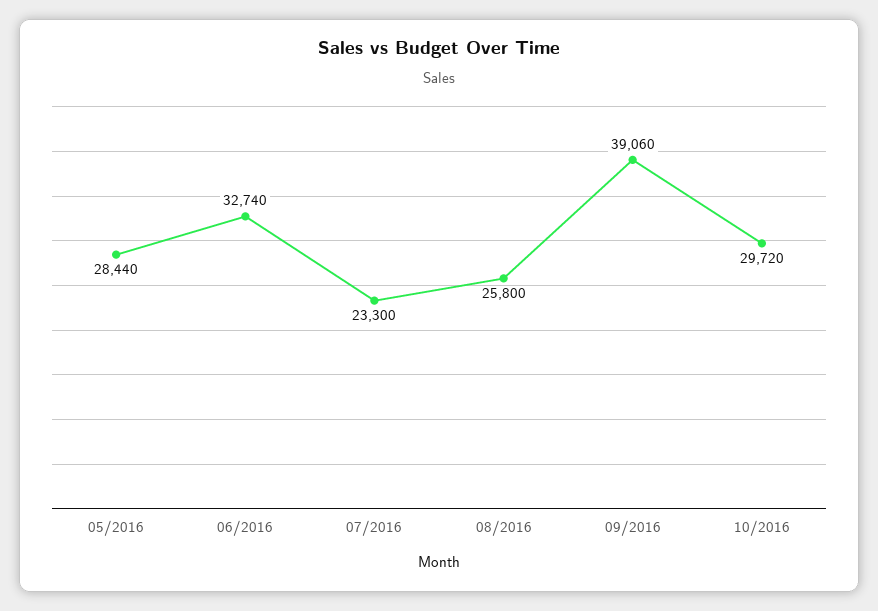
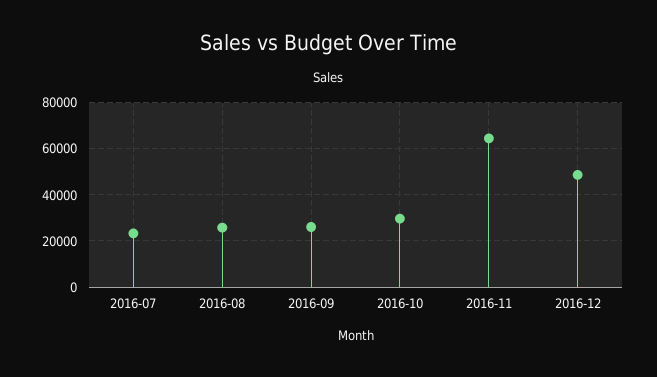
05/2016: 28440 -> none
06/2016: 32740 -> none
09/2016: 39060 -> 25000
2016-11: none -> 65000
2016-12: none -> 50000

